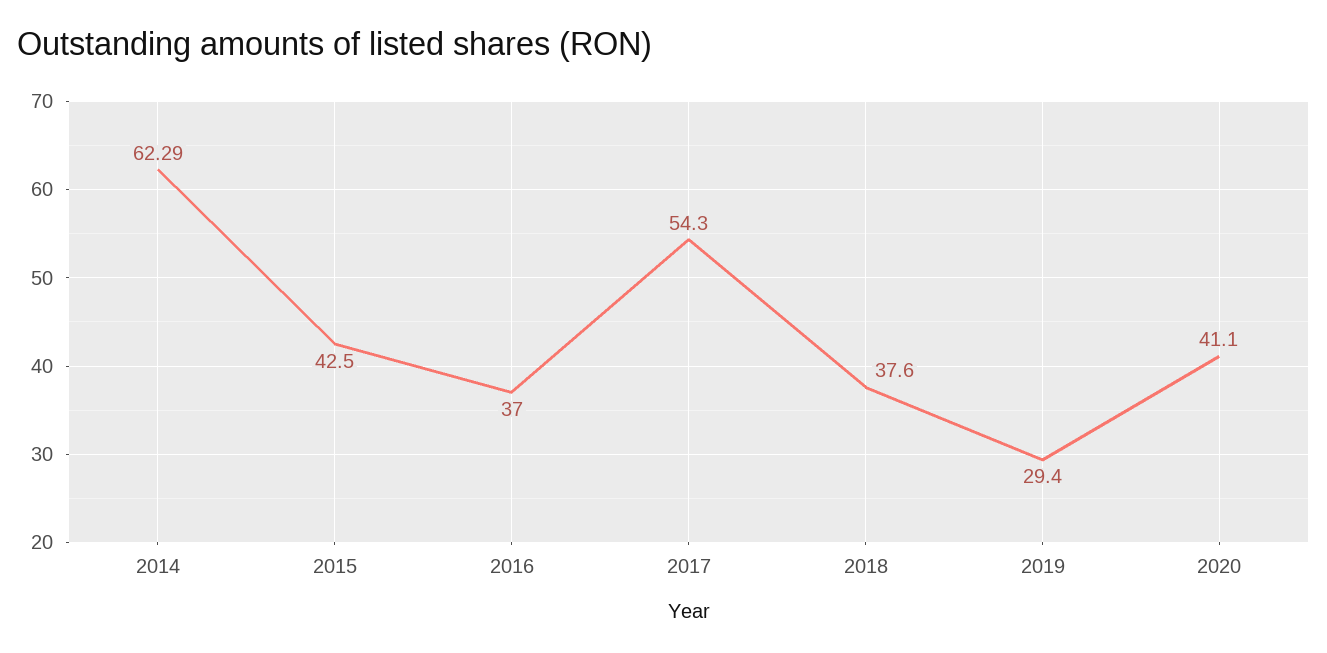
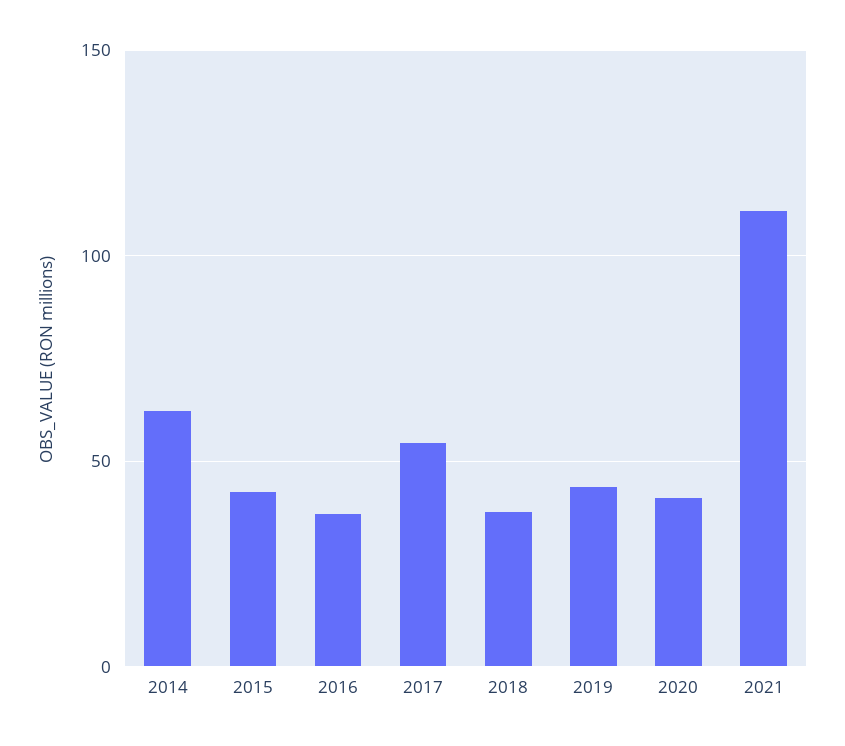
2019: 29.4 -> 45
2021: none -> 110

